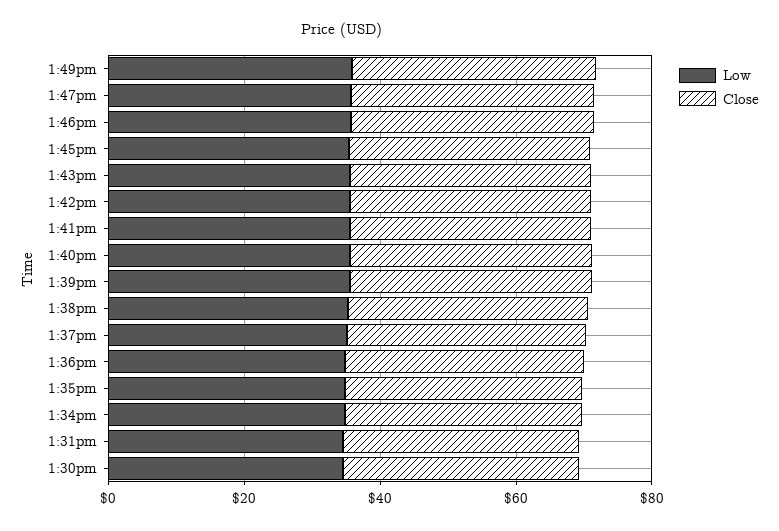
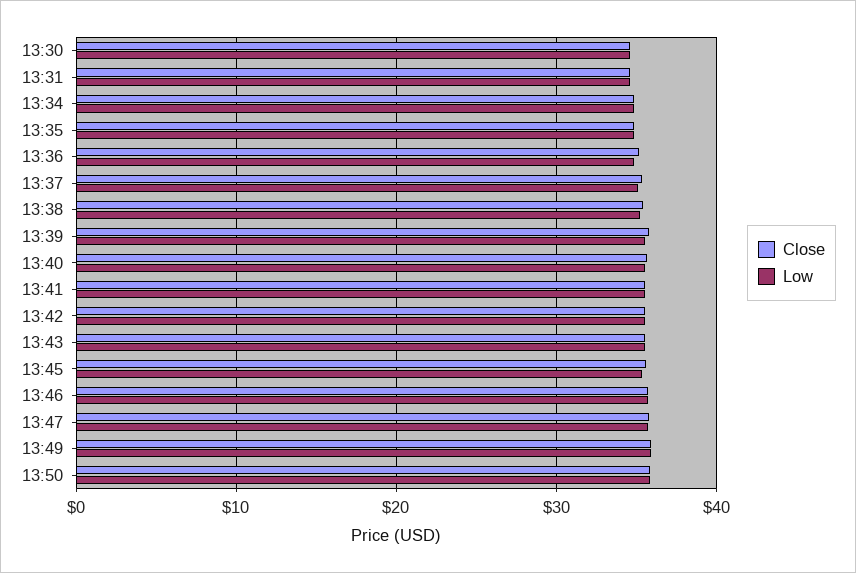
Close, 13:50: none -> 36
Low, 13:50: none -> 36

